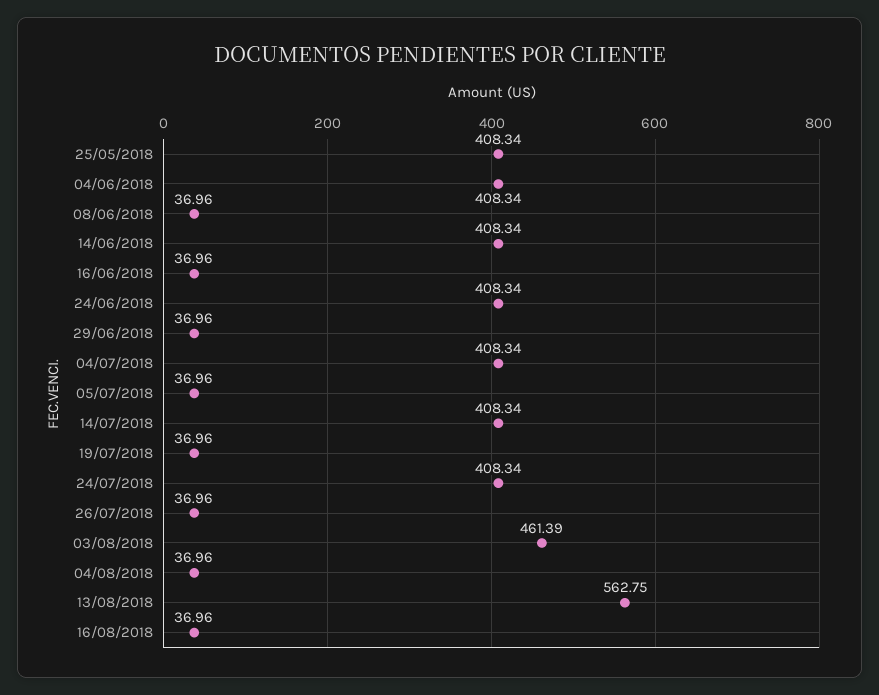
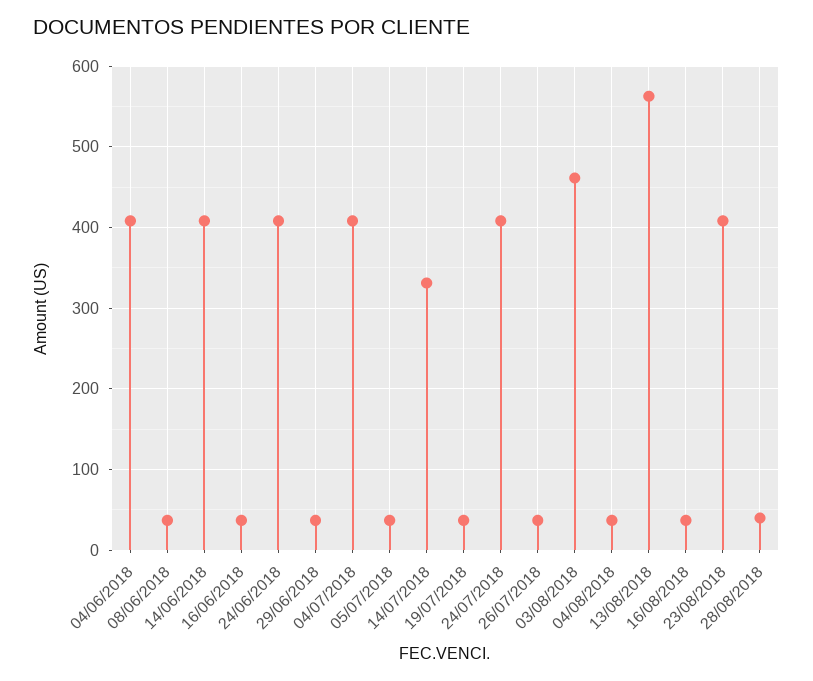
25/05/2018: 408.34 -> none
14/07/2018: 408.34 -> 330
23/08/2018: none -> 410
28/08/2018: none -> 40

